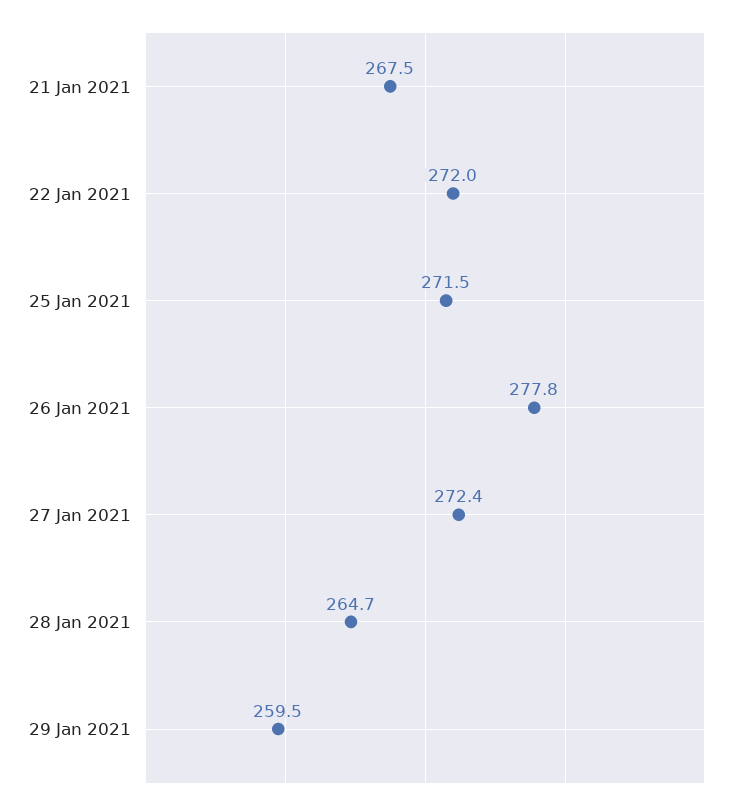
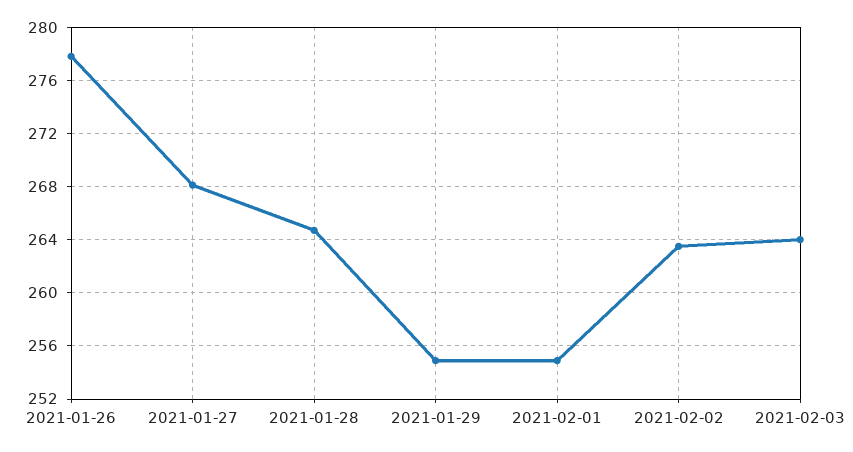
21 Jan 2021: 267.5 -> none
22 Jan 2021: 272 -> none
25 Jan 2021: 271.5 -> none
27 Jan 2021: 272.4 -> 268
29 Jan 2021: 259.5 -> 255
2021-02-01: none -> 255
2021-02-02: none -> 263.5
2021-02-03: none -> 264

